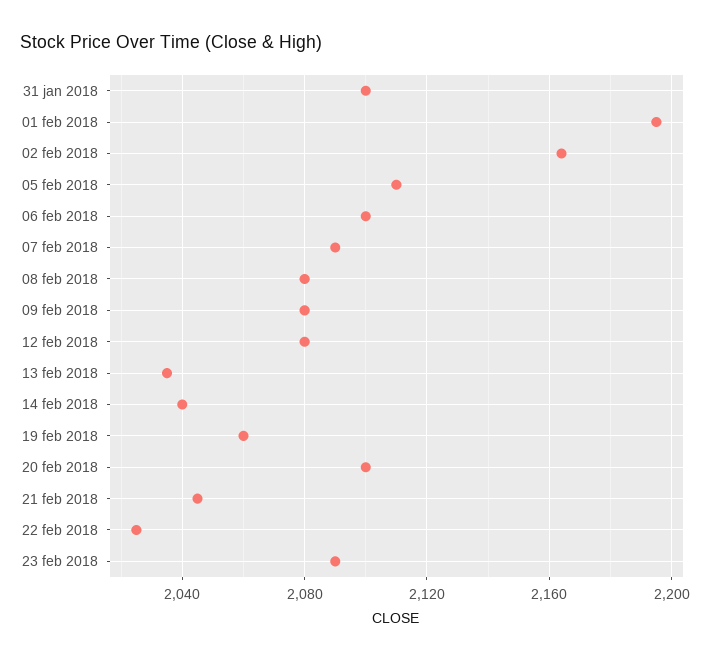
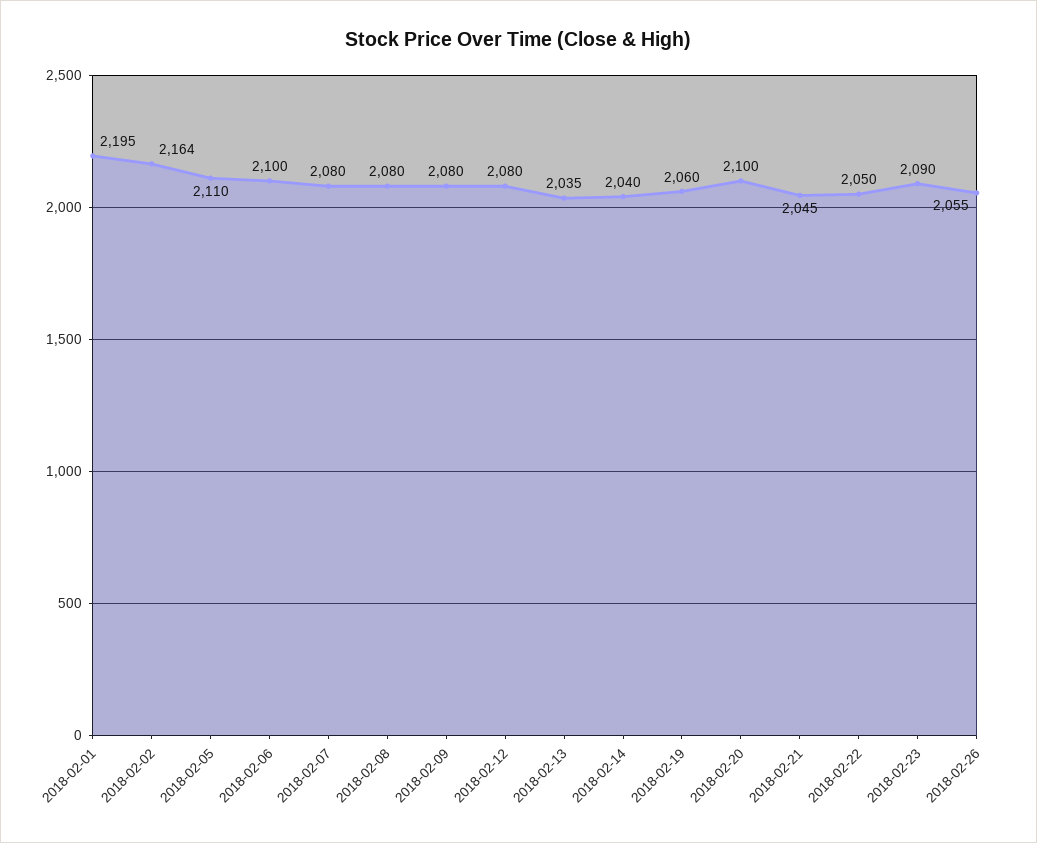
31 jan 2018: 2100 -> none
07 feb 2018: 2090 -> 2080
22 feb 2018: 2025 -> 2050
2018-02-26: none -> 2055

